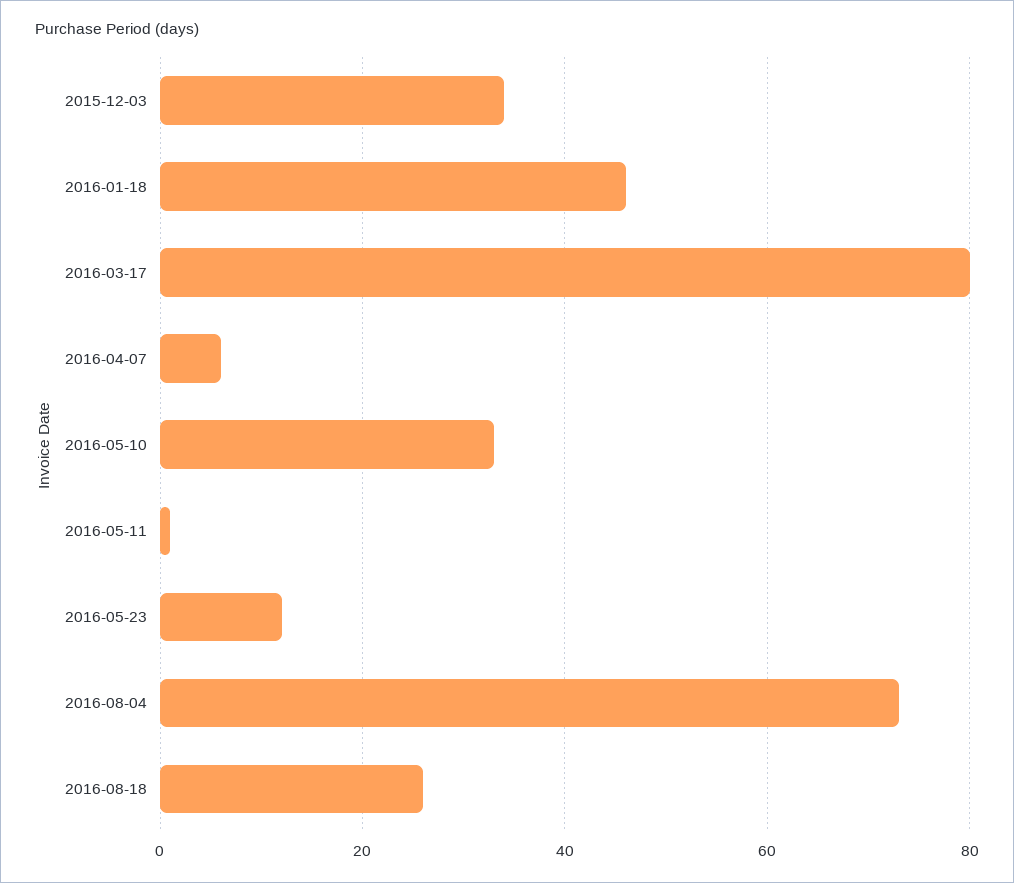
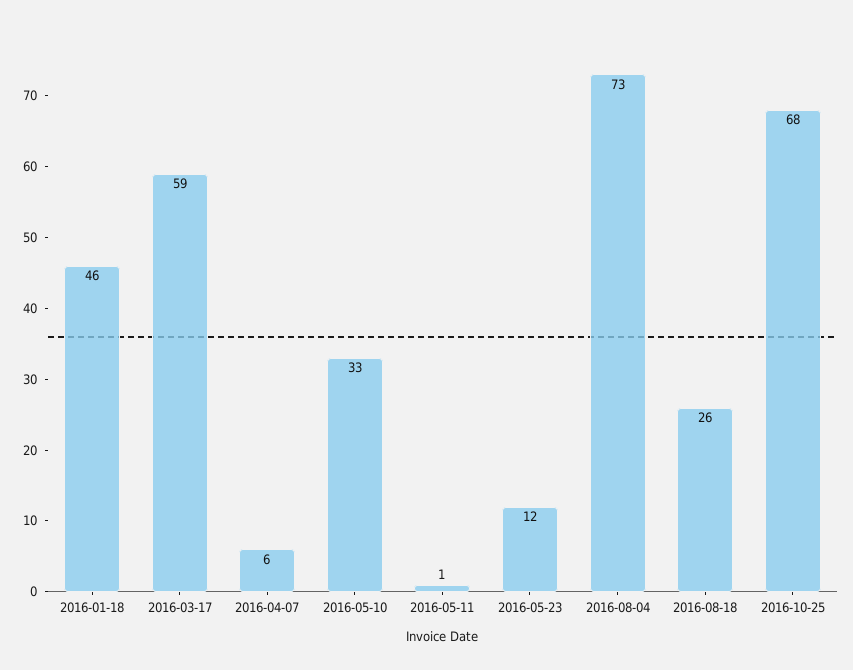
2015-12-03: 35 -> none
2016-03-17: 80 -> 59
2016-10-25: none -> 68

